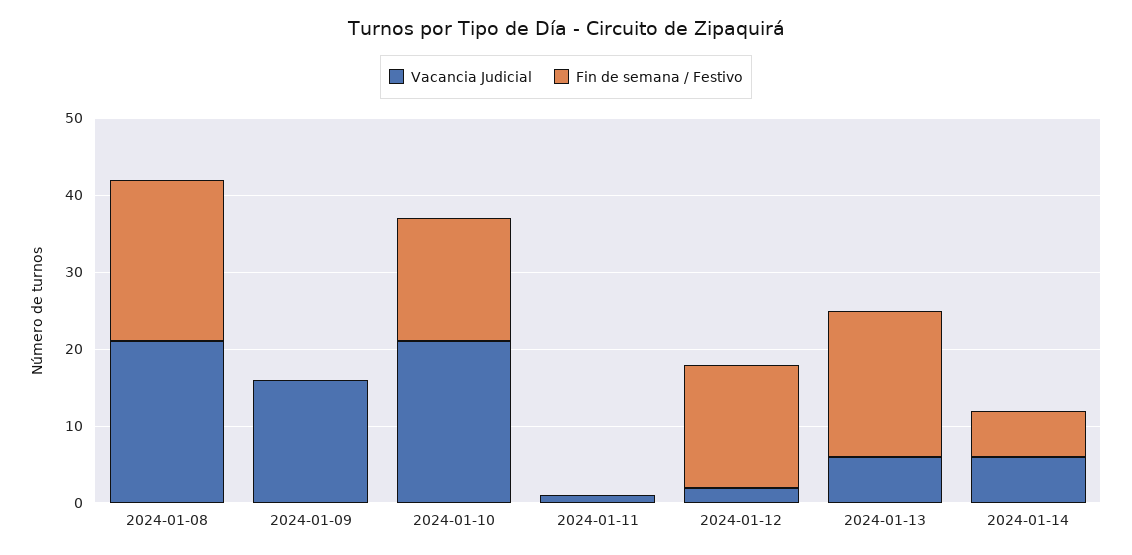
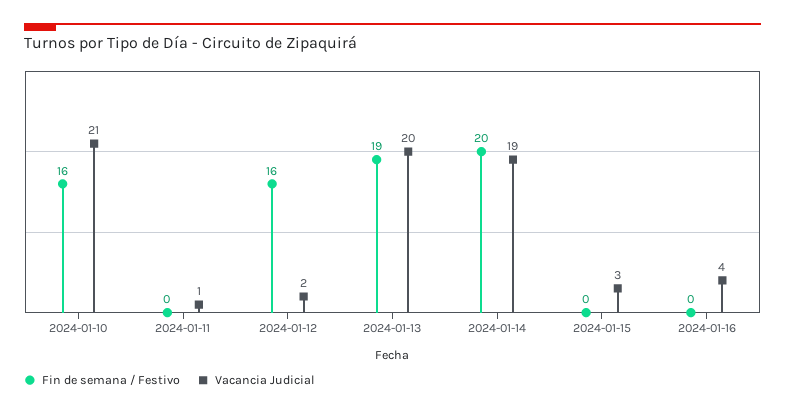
Vacancia Judicial, 2024-01-08: 20 -> none
Fin de semana / Festivo, 2024-01-08: 20 -> none
Vacancia Judicial, 2024-01-09: 15 -> none
Fin de semana / Festivo, 2024-01-09: 0 -> none
Vacancia Judicial, 2024-01-13: 5 -> 20
Vacancia Judicial, 2024-01-14: 5 -> 19
Fin de semana / Festivo, 2024-01-14: 5 -> 20
Fin de semana / Festivo, 2024-01-15: none -> 0
Vacancia Judicial, 2024-01-15: none -> 3
Fin de semana / Festivo, 2024-01-16: none -> 0
Vacancia Judicial, 2024-01-16: none -> 4

